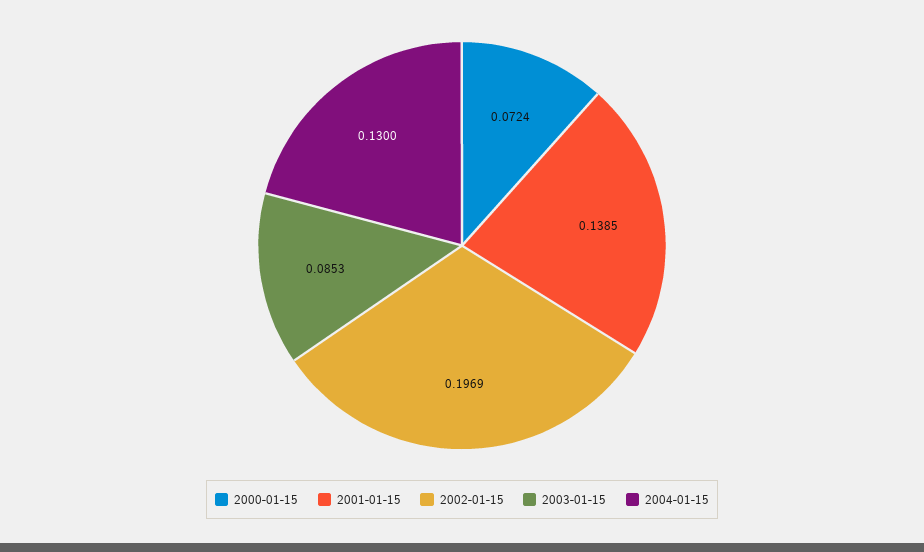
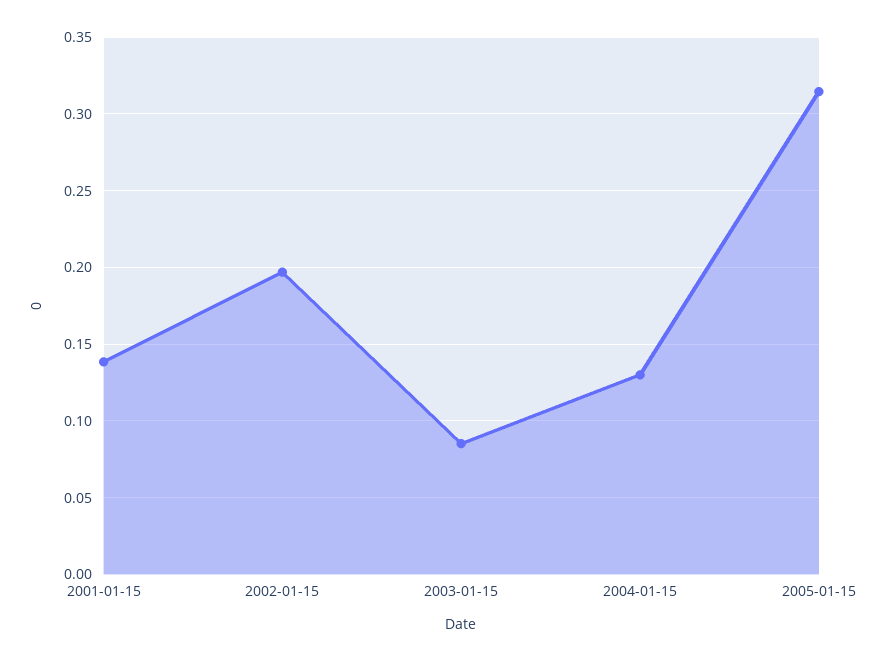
2000-01-15: 0.0724 -> none
2005-01-15: none -> 0.315

